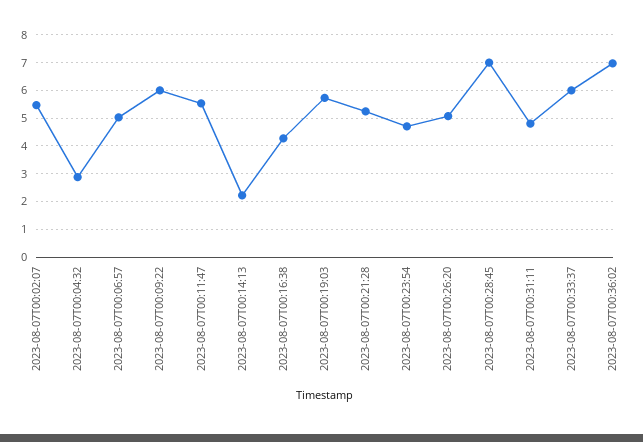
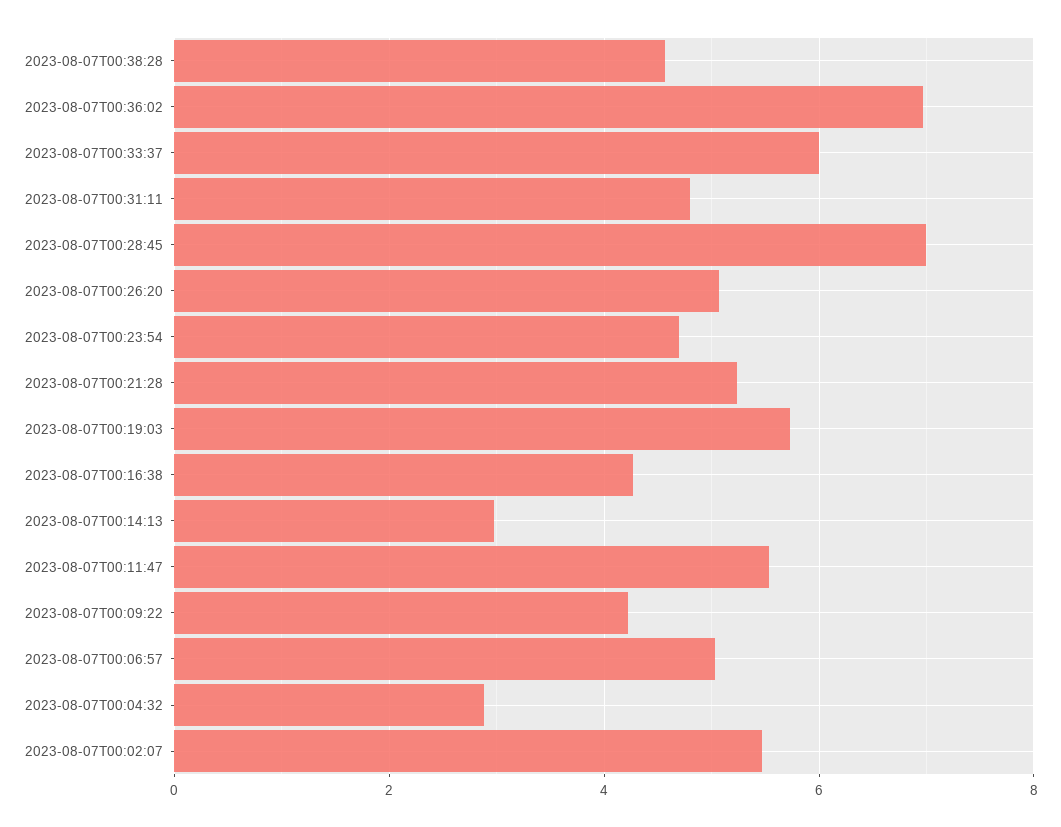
2023-08-07T00:09:22: 6 -> 4.2
2023-08-07T00:14:13: 2.25 -> 3
2023-08-07T00:38:28: none -> 4.6

